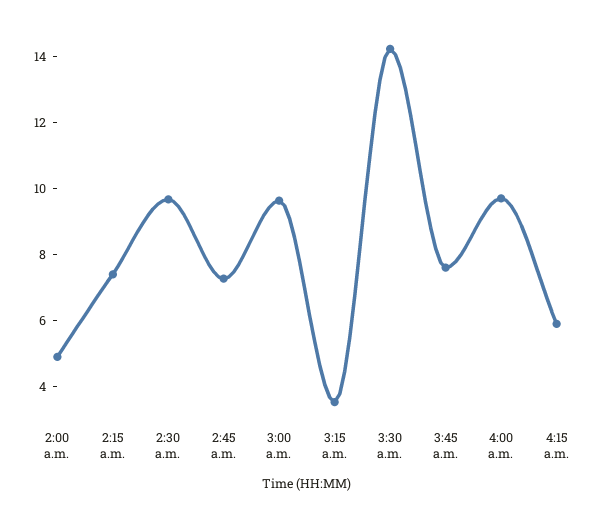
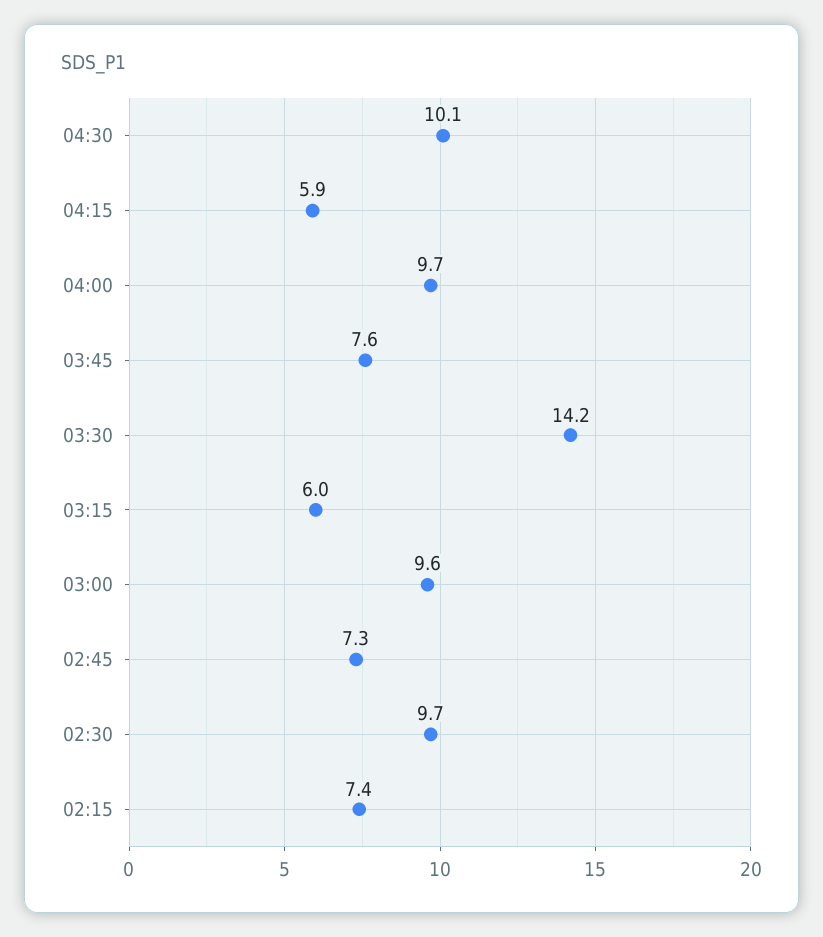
2:00 a.m.: 5 -> none
3:15 a.m.: 3.5 -> 6
04:30: none -> 10.1

